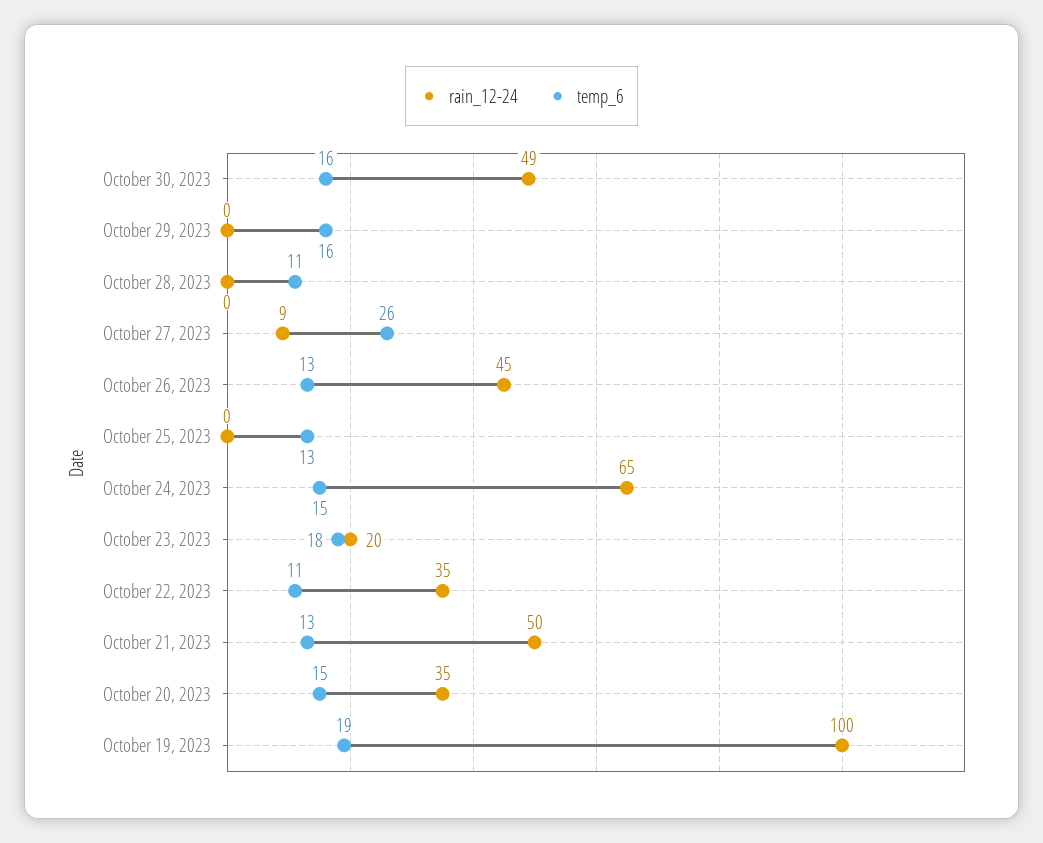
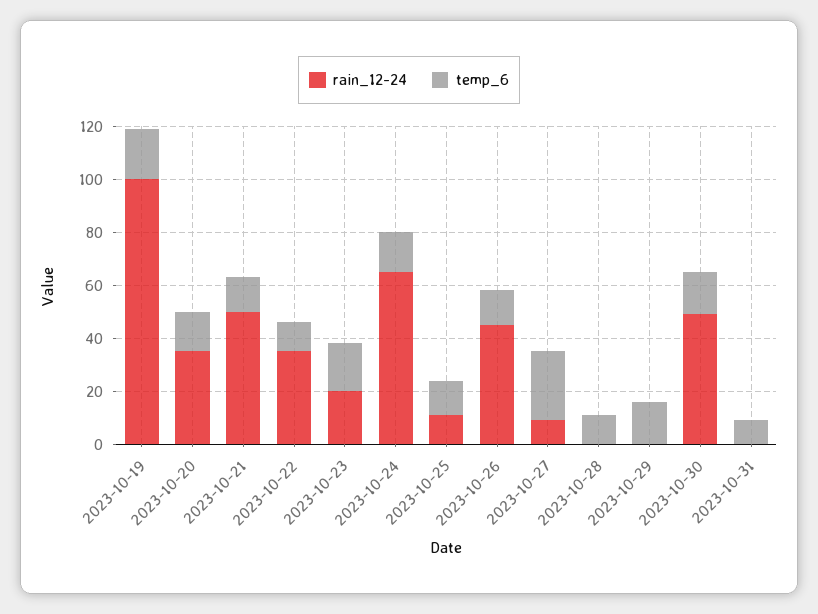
rain_12-24, October 25, 2023: 0 -> 10
rain_12-24, 2023-10-31: none -> 0
temp_6, 2023-10-31: none -> 10

